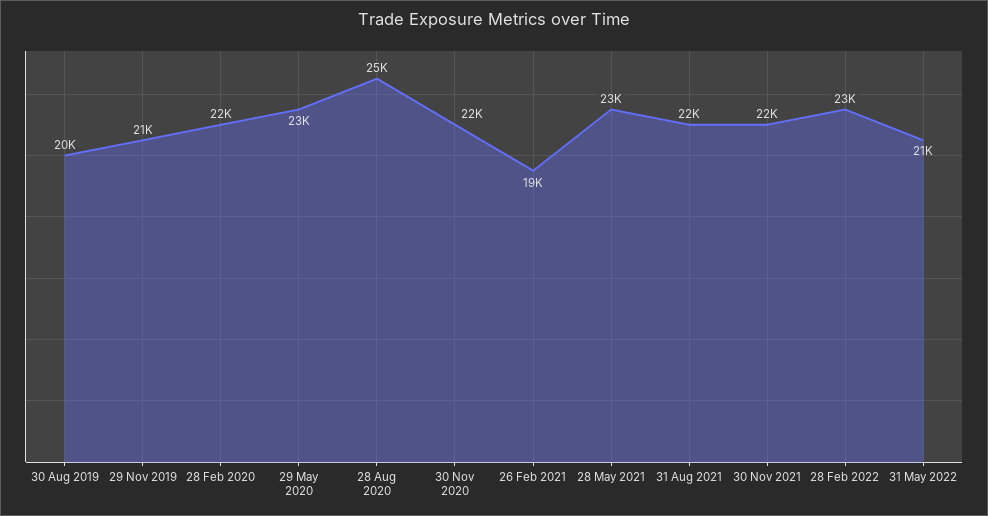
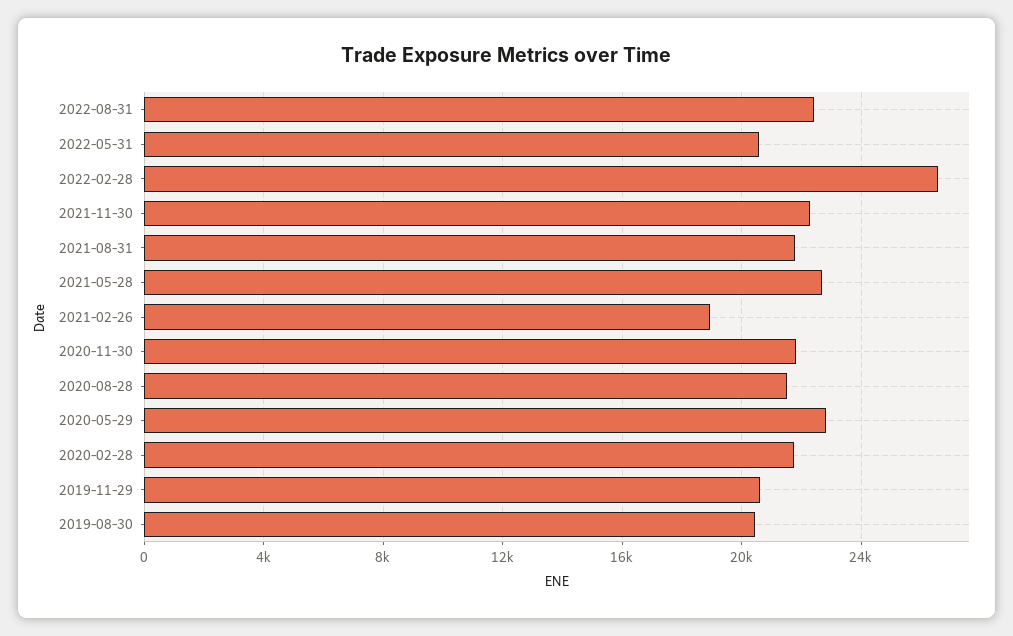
28 Aug 2020: 25000 -> 21500
28 Feb 2022: 23000 -> 26500
2022-08-31: none -> 22500

